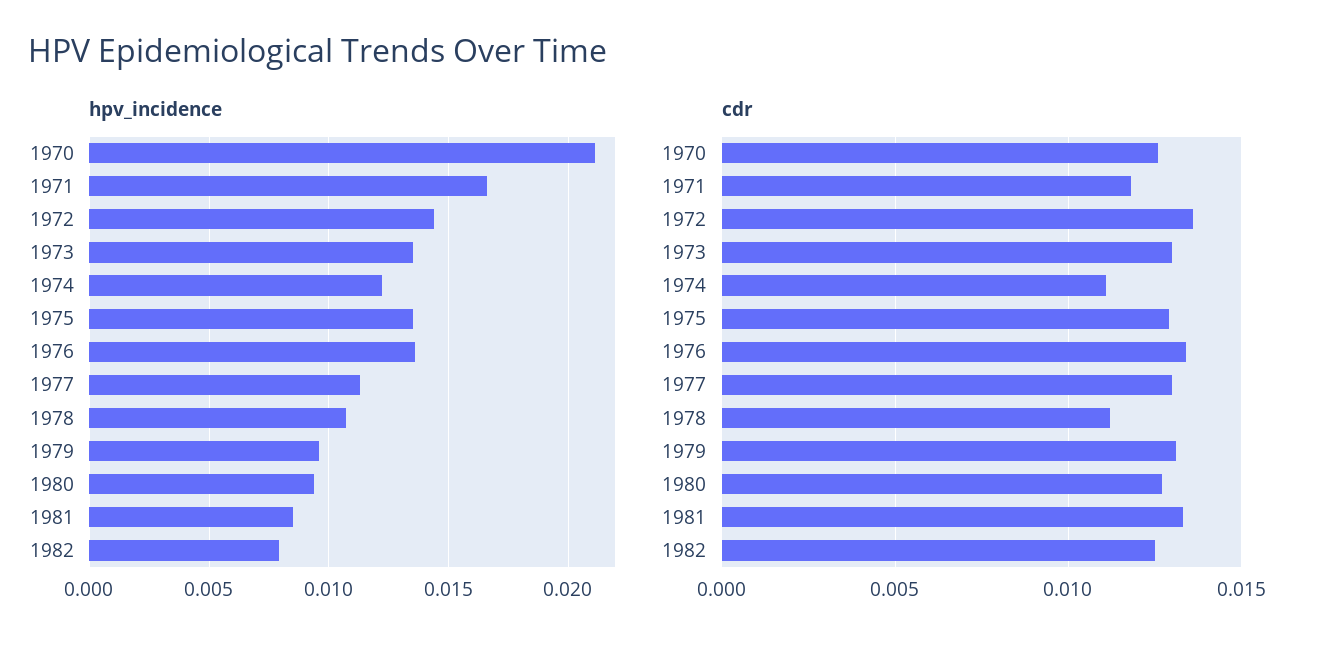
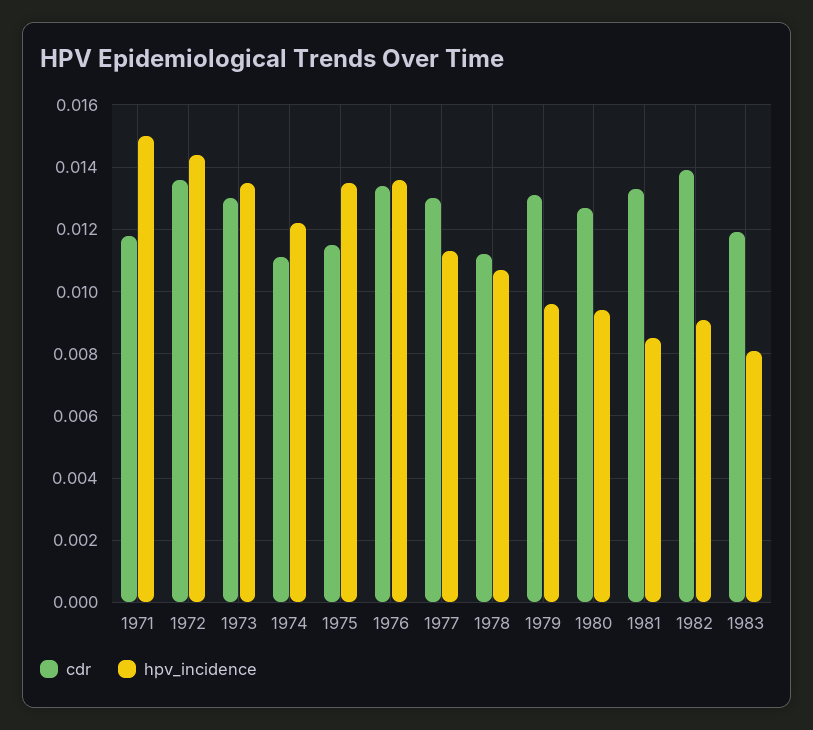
hpv_incidence, 1970: 0.021 -> none
hpv_incidence, 1971: 0.0165 -> 0.015
hpv_incidence, 1982: 0.008 -> 0.009
cdr, 1970: 0.0125 -> none
cdr, 1975: 0.013 -> 0.0115
cdr, 1982: 0.0125 -> 0.014
cdr, 1983: none -> 0.012
hpv_incidence, 1983: none -> 0.008

